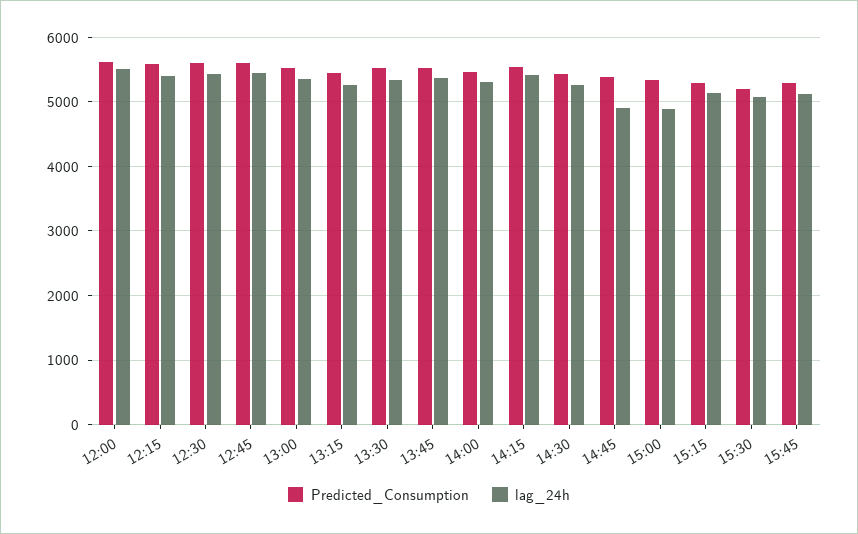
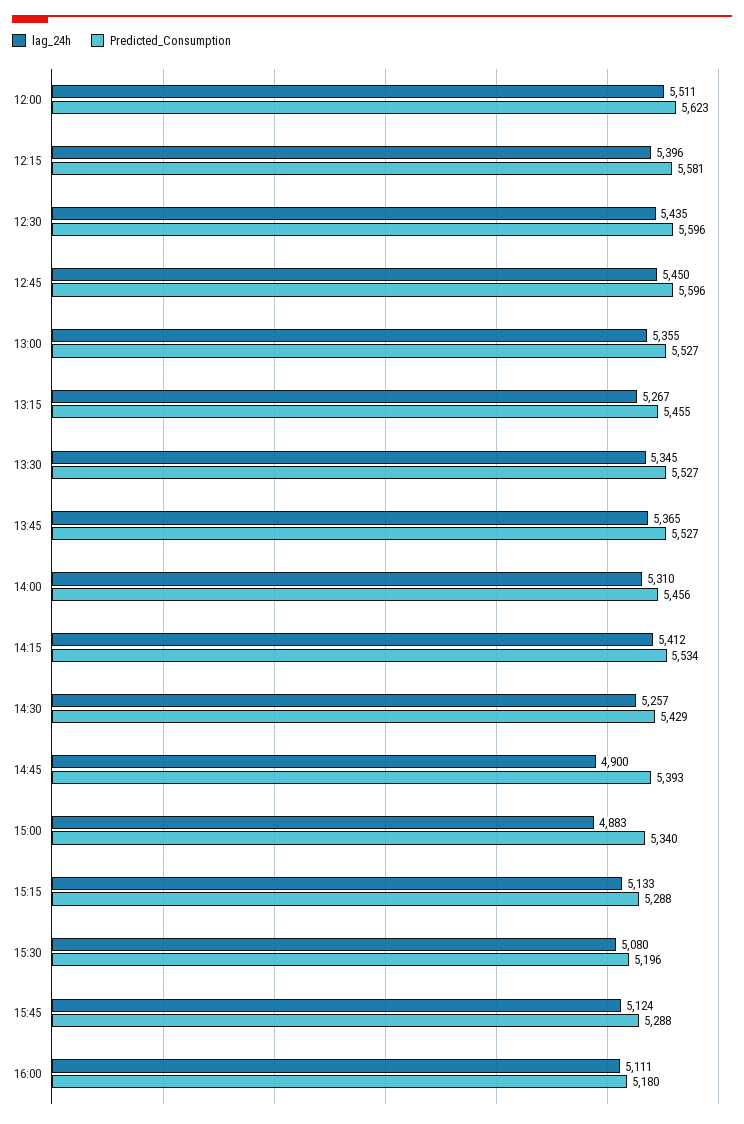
lag_24h, 16:00: none -> 5111
Predicted_Consumption, 16:00: none -> 5180

